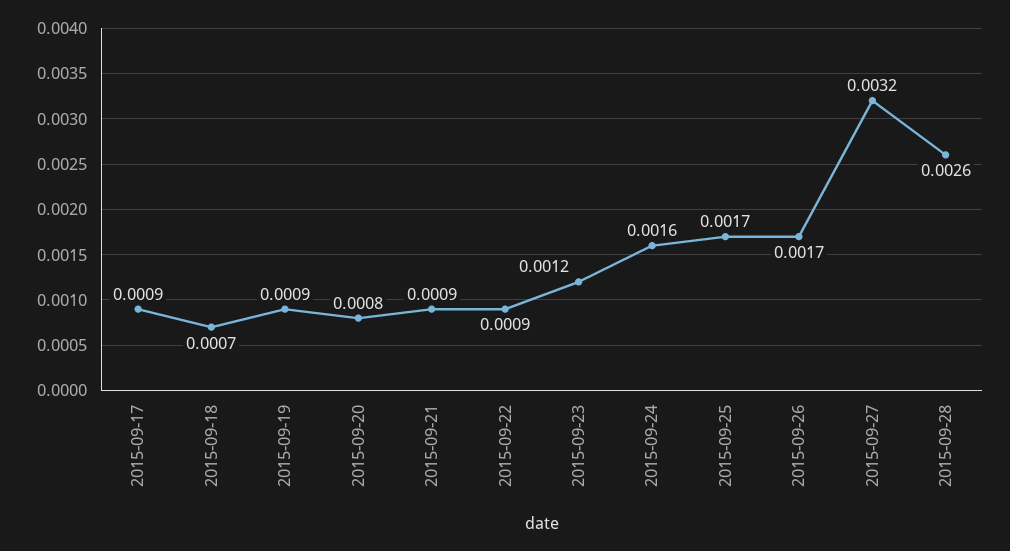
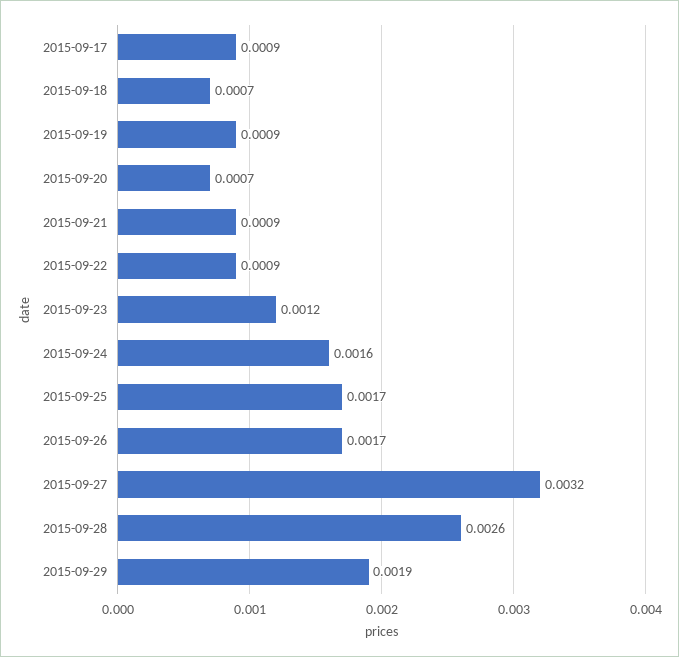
2015-09-20: 0.0008 -> 0.0007
2015-09-29: none -> 0.0019

